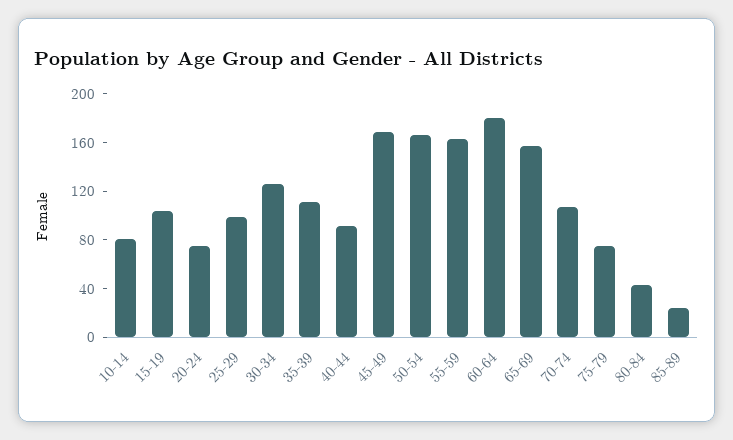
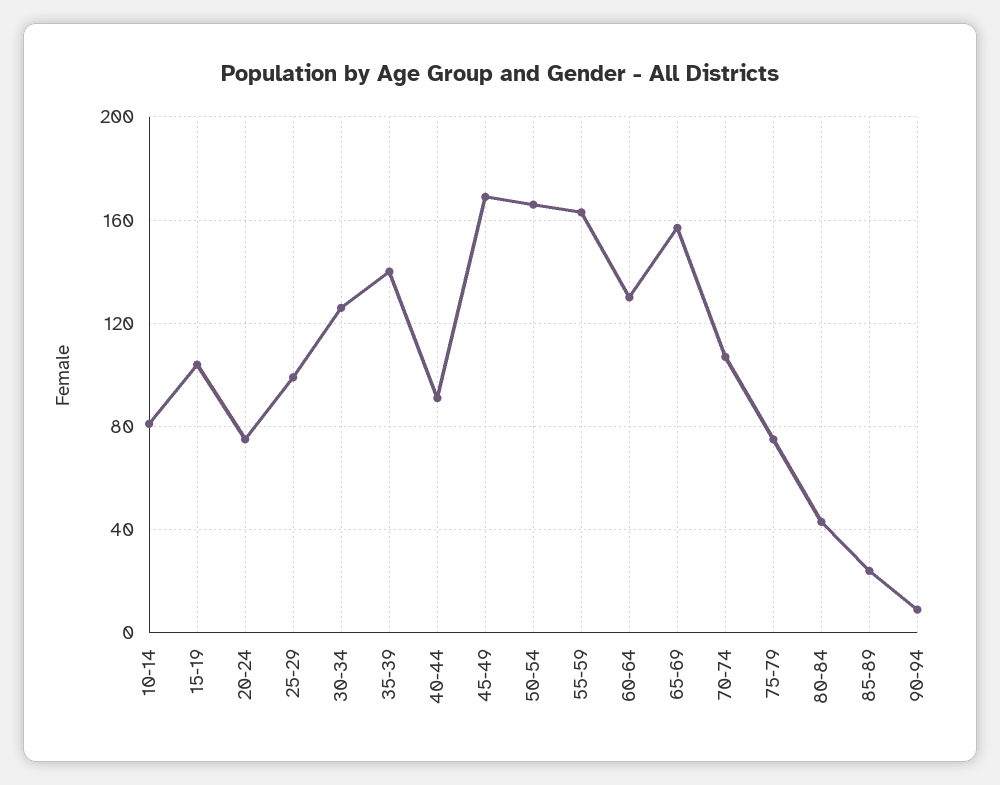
35-39: 110 -> 140
60-64: 180 -> 130
90-94: none -> 10

